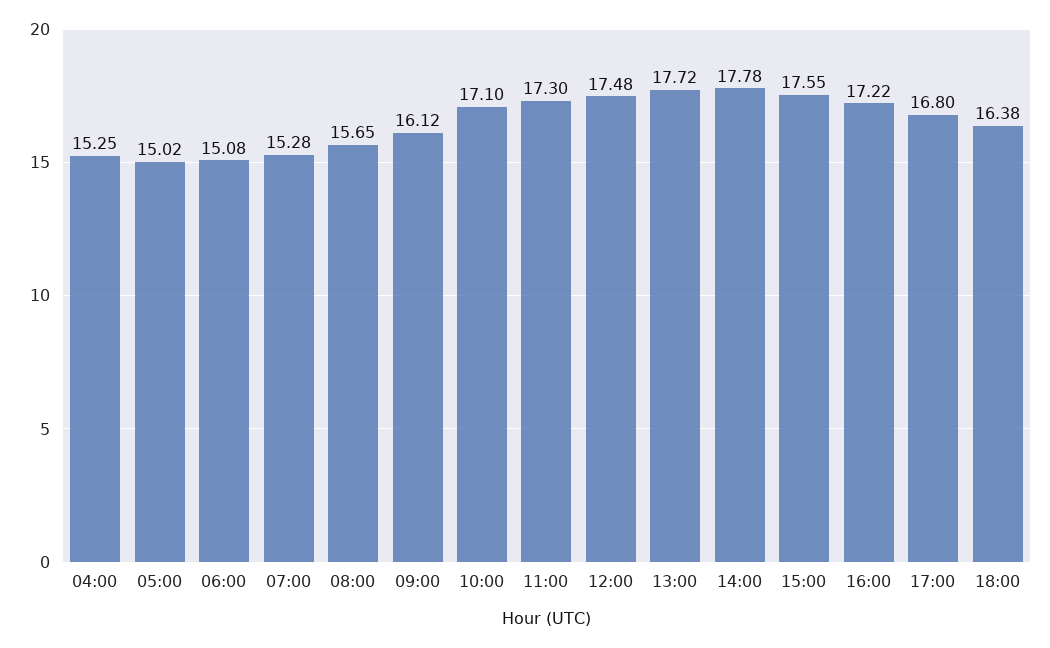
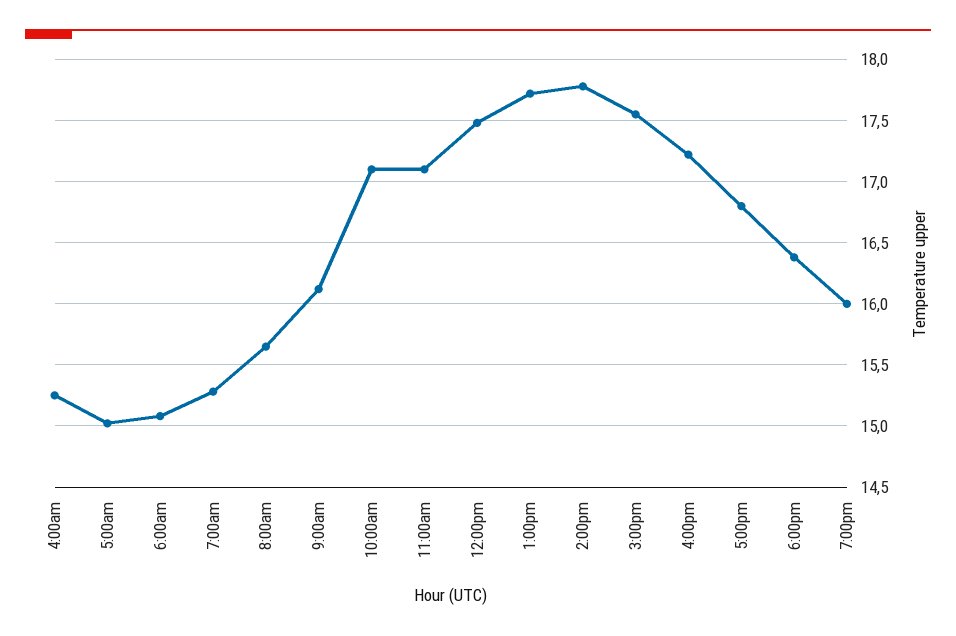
11:00: 17.3 -> 17.1
7:00pm: none -> 16

